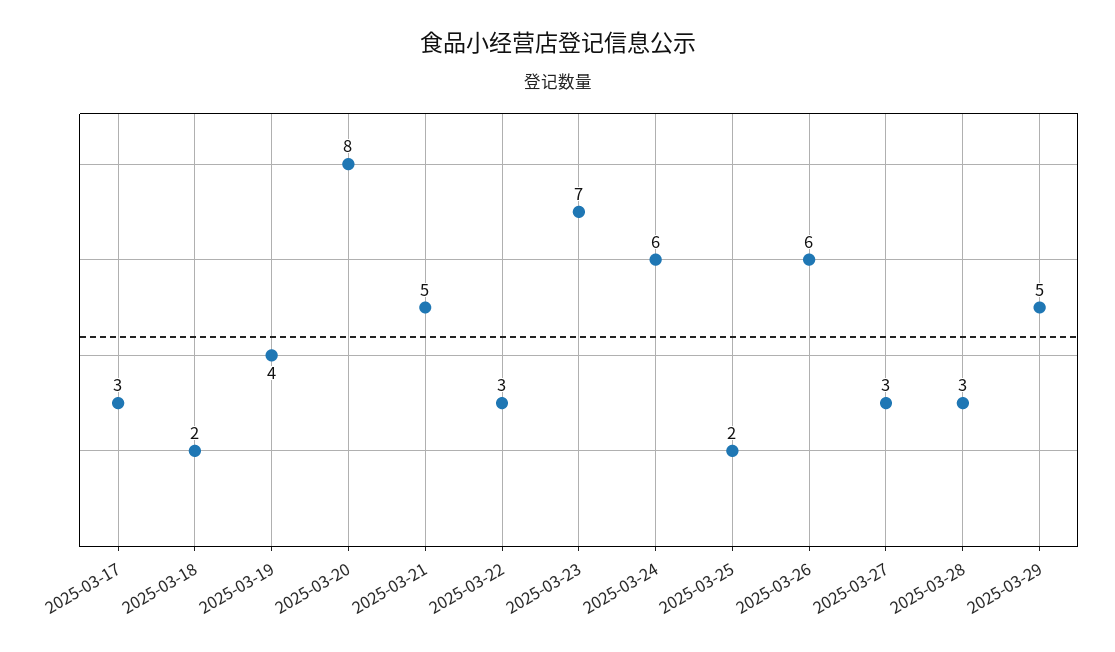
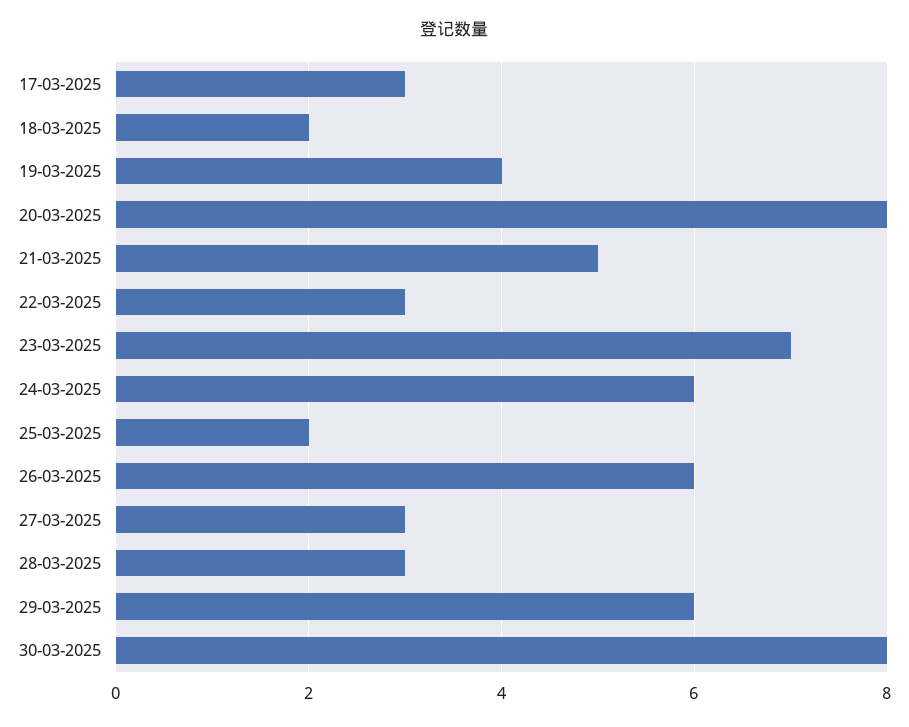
2025-03-29: 5 -> 6
30-03-2025: none -> 8

